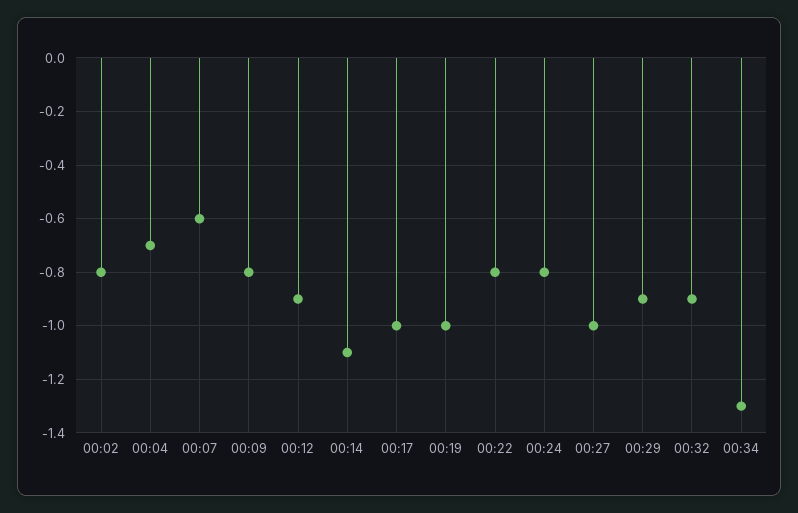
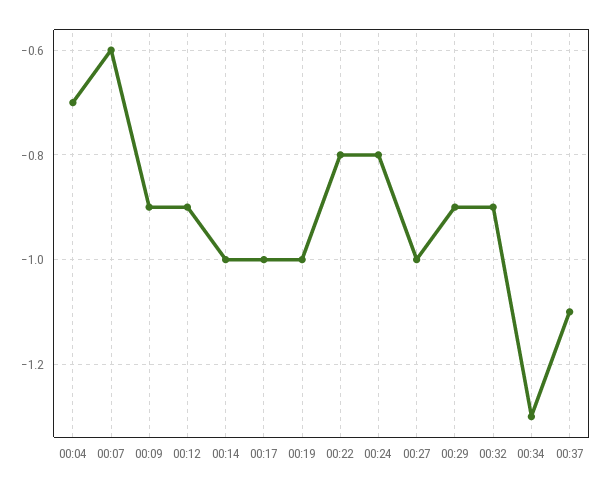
00:02: -0.8 -> none
00:09: -0.8 -> -0.9
00:14: -1.1 -> -1
00:37: none -> -1.1

